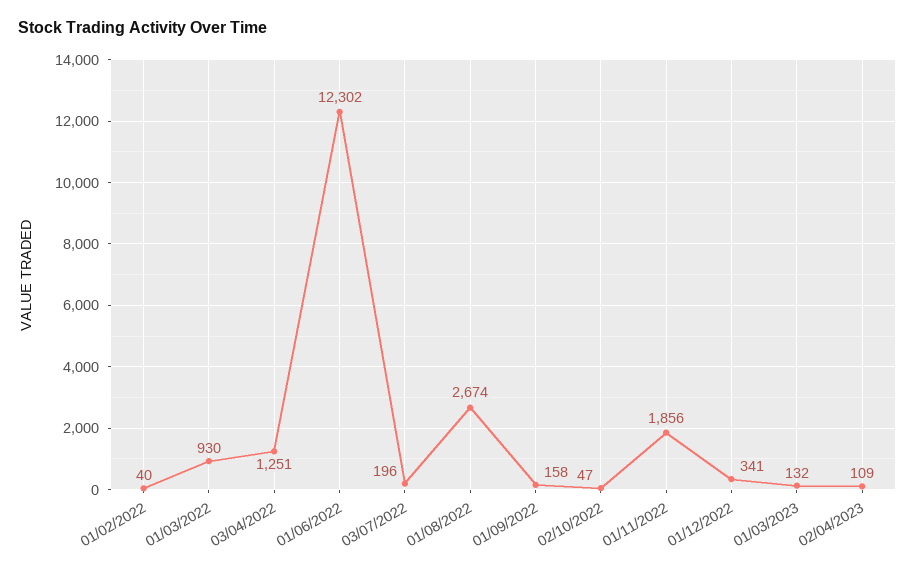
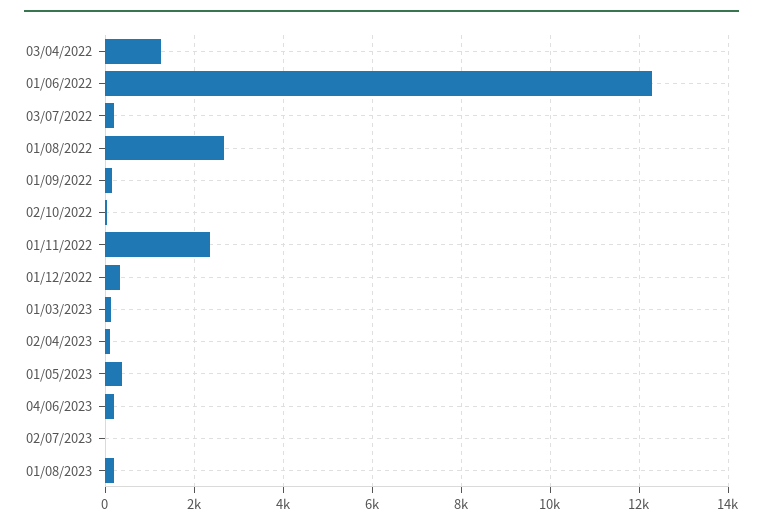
01/02/2022: 40 -> none
01/03/2022: 930 -> none
01/11/2022: 1856 -> 2400
01/05/2023: none -> 400
04/06/2023: none -> 200
02/07/2023: none -> 0
01/08/2023: none -> 200

